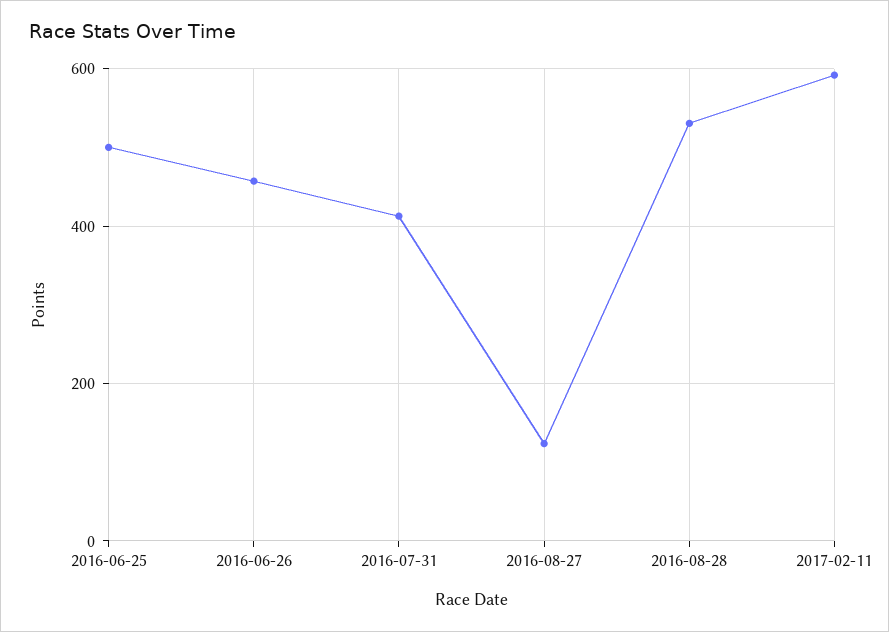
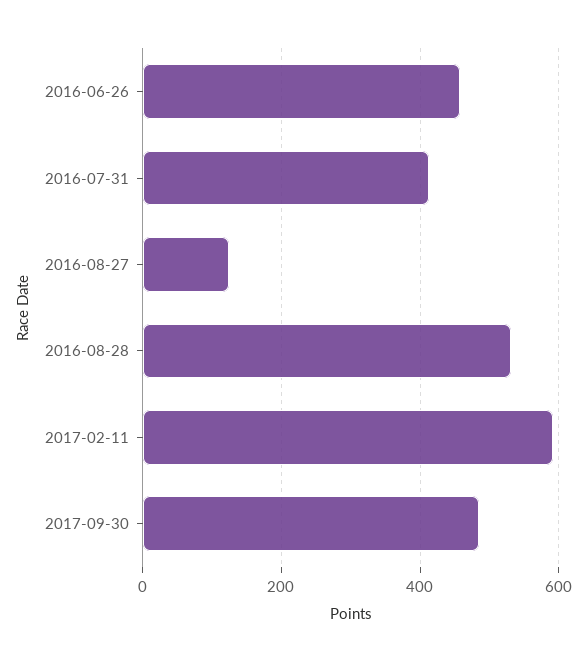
2016-06-25: 500 -> none
2017-09-30: none -> 480

